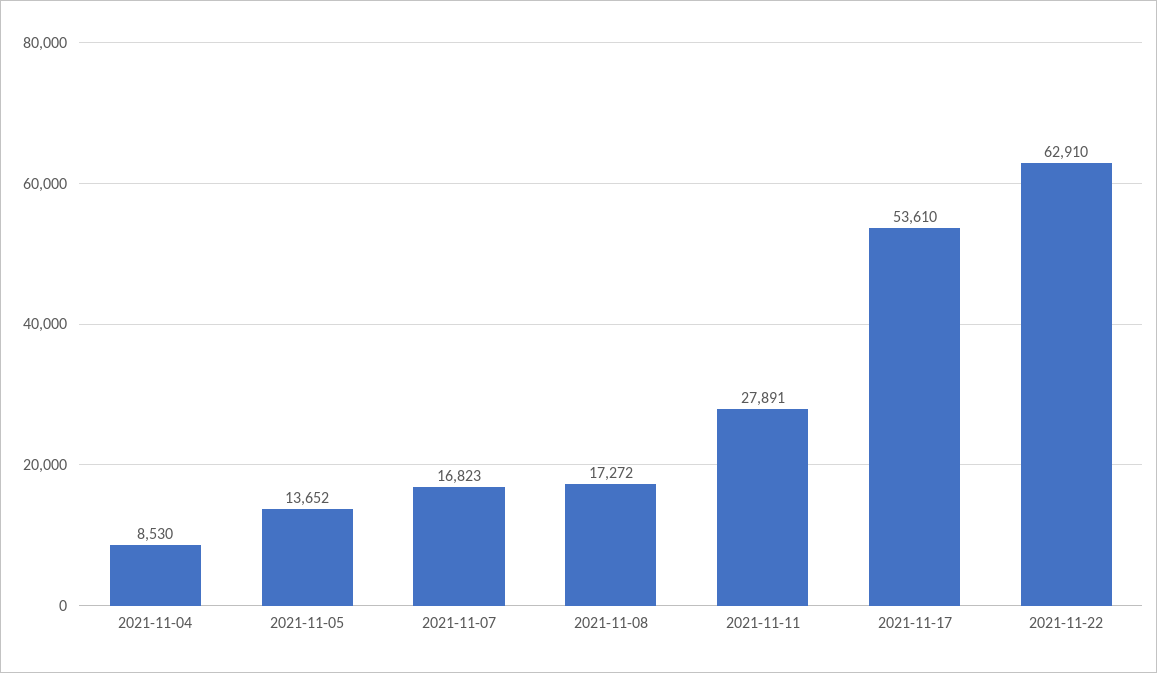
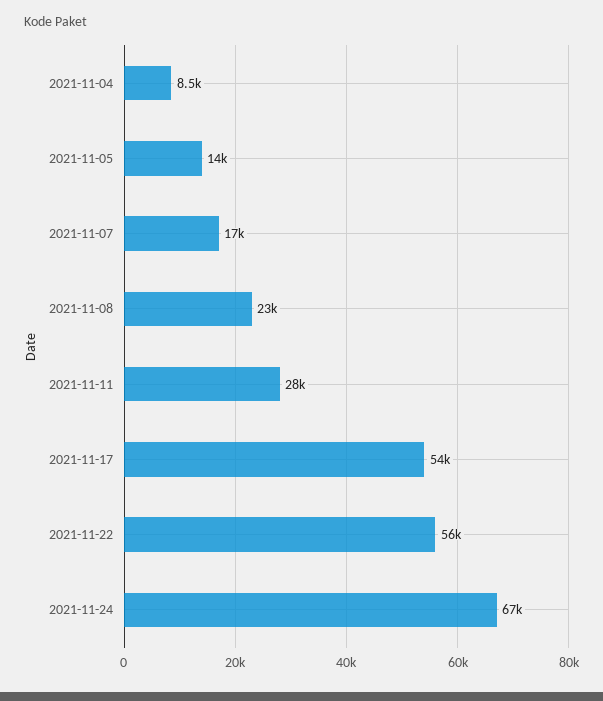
2021-11-08: 17272 -> 23000
2021-11-22: 62910 -> 56000
2021-11-24: none -> 67000

